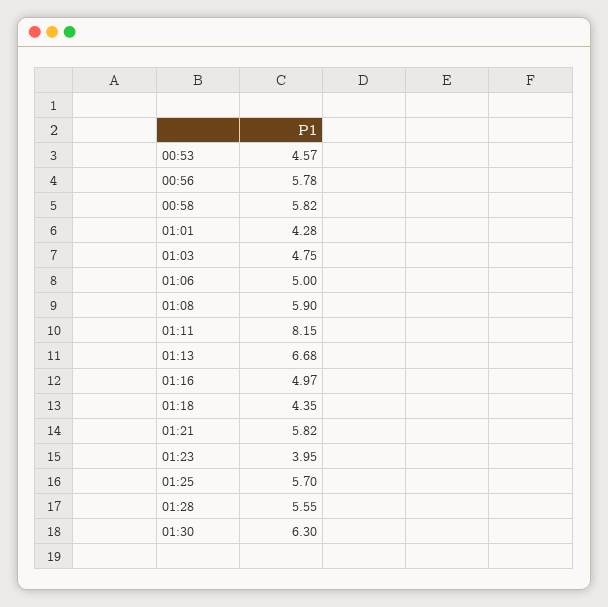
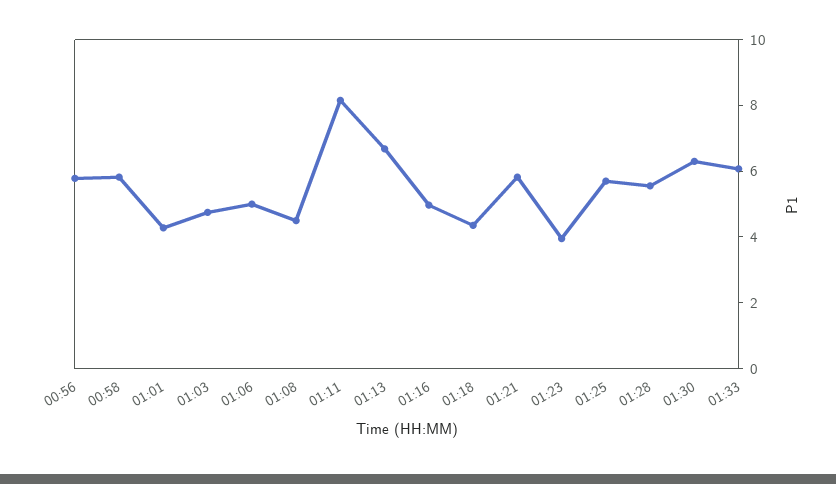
00:53: 4.57 -> none
01:08: 5.9 -> 4.5
01:33: none -> 6

